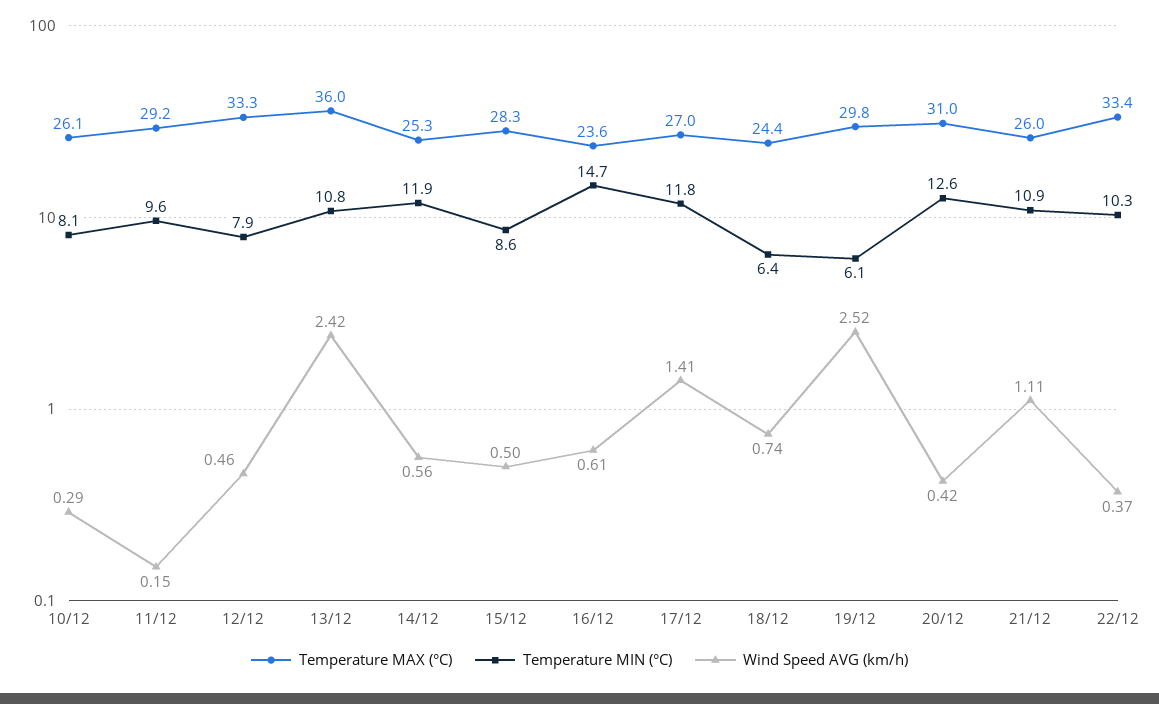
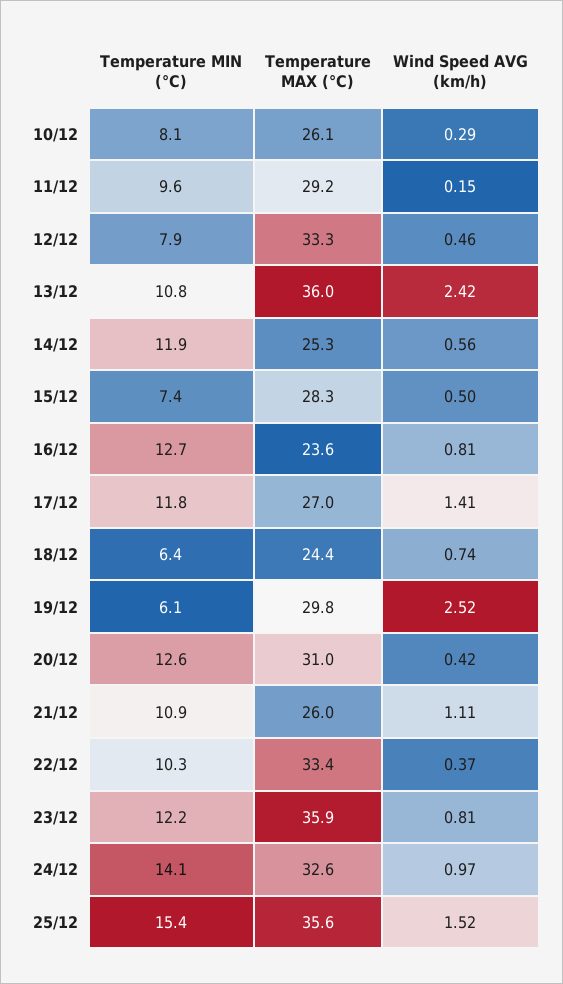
Temperature MIN (°C), 15/12: 8.6 -> 7.4
Temperature MIN (°C), 16/12: 14.7 -> 12.7
Wind Speed AVG (km/h), 16/12: 0.61 -> 0.81
Temperature MIN (°C), 23/12: none -> 12.2
Temperature MAX (°C), 23/12: none -> 35.9
Wind Speed AVG (km/h), 23/12: none -> 0.81
Temperature MIN (°C), 24/12: none -> 14.1
Temperature MAX (°C), 24/12: none -> 32.6
Wind Speed AVG (km/h), 24/12: none -> 0.97
Temperature MIN (°C), 25/12: none -> 15.4
Temperature MAX (°C), 25/12: none -> 35.6
Wind Speed AVG (km/h), 25/12: none -> 1.52

